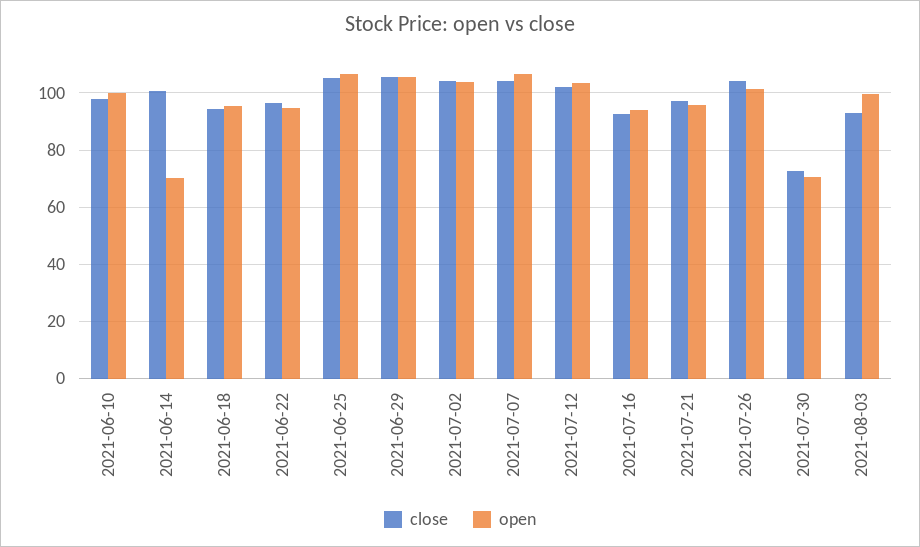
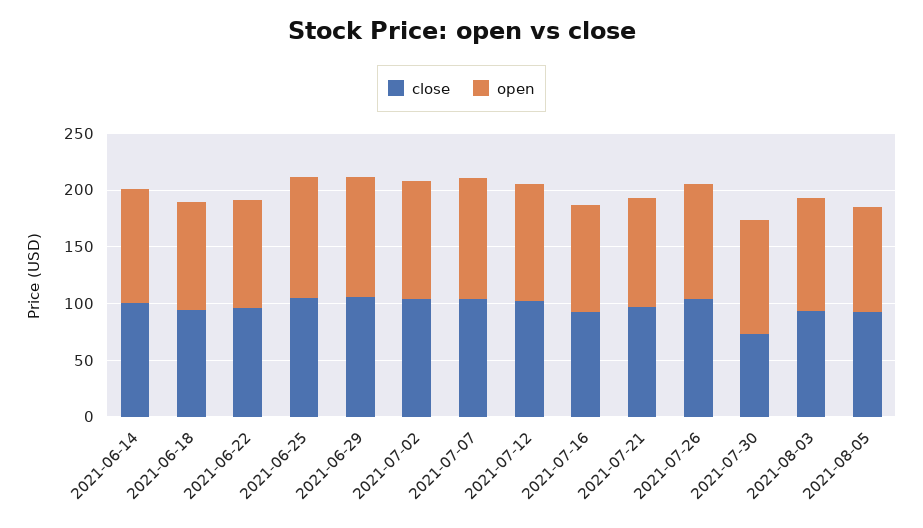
close, 2021-06-10: 97.5 -> none
open, 2021-06-10: 100 -> none
open, 2021-06-14: 70 -> 100
open, 2021-07-30: 70 -> 100
close, 2021-08-05: none -> 90
open, 2021-08-05: none -> 90

